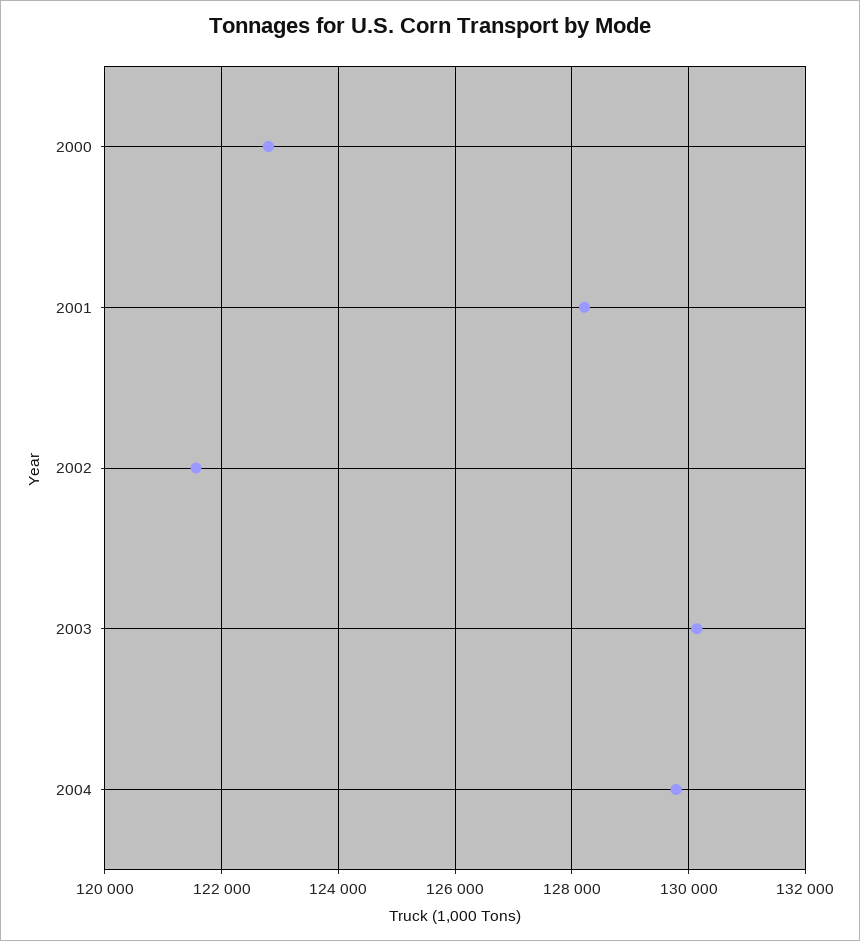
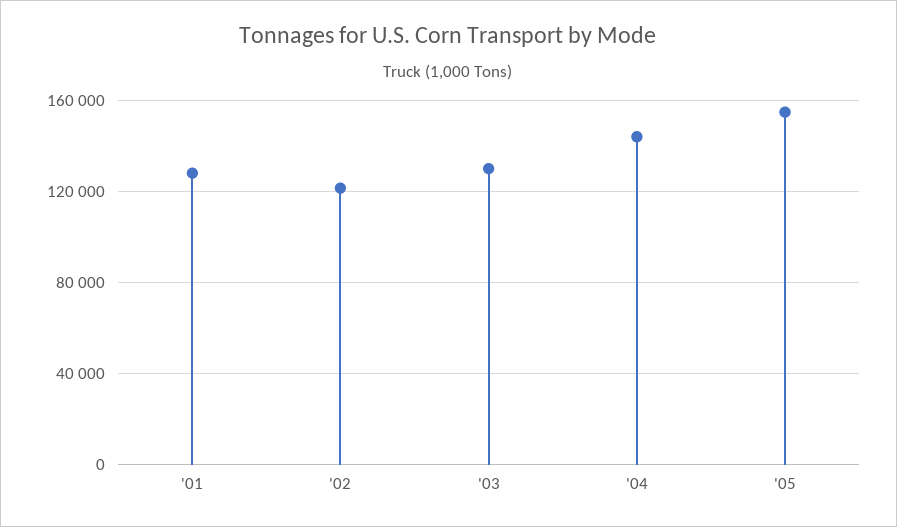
2000: 122800 -> none
2004: 129800 -> 145000
'05: none -> 155000

